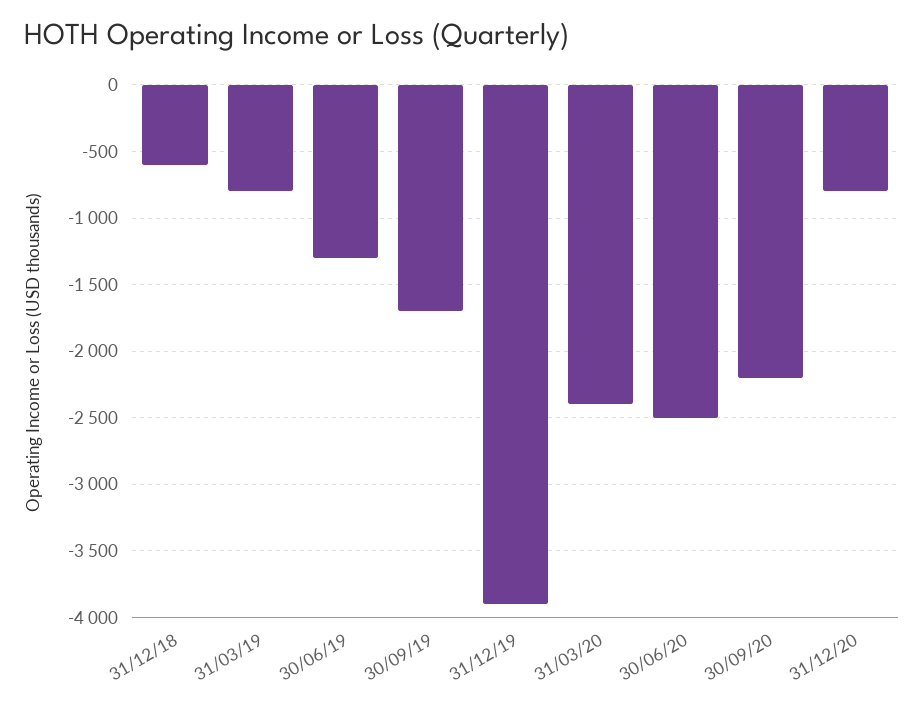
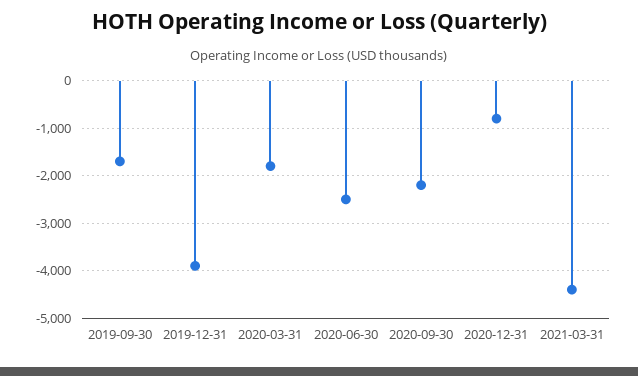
31/12/18: -600 -> none
31/03/19: -800 -> none
30/06/19: -1300 -> none
31/03/20: -2400 -> -1800
2021-03-31: none -> -4400

